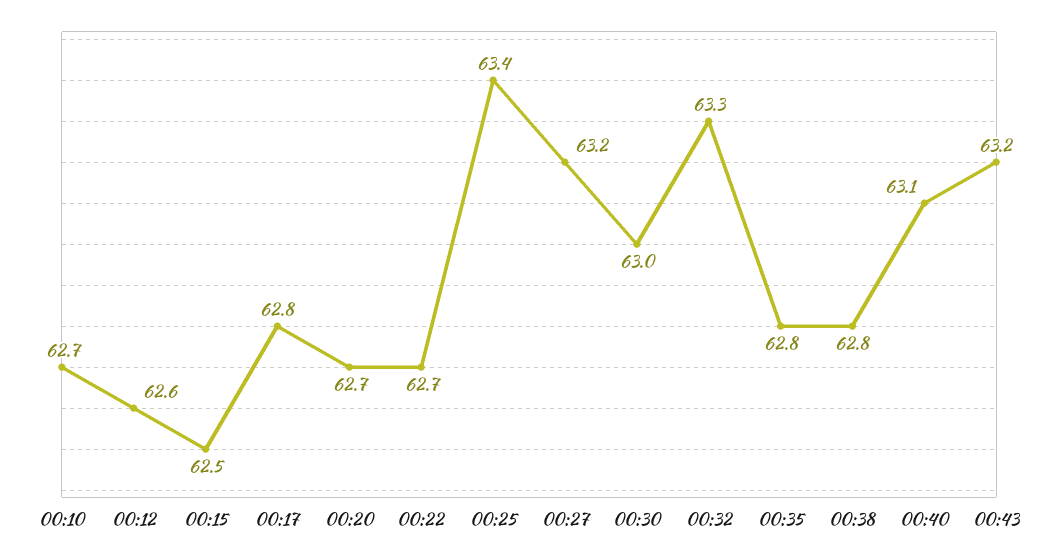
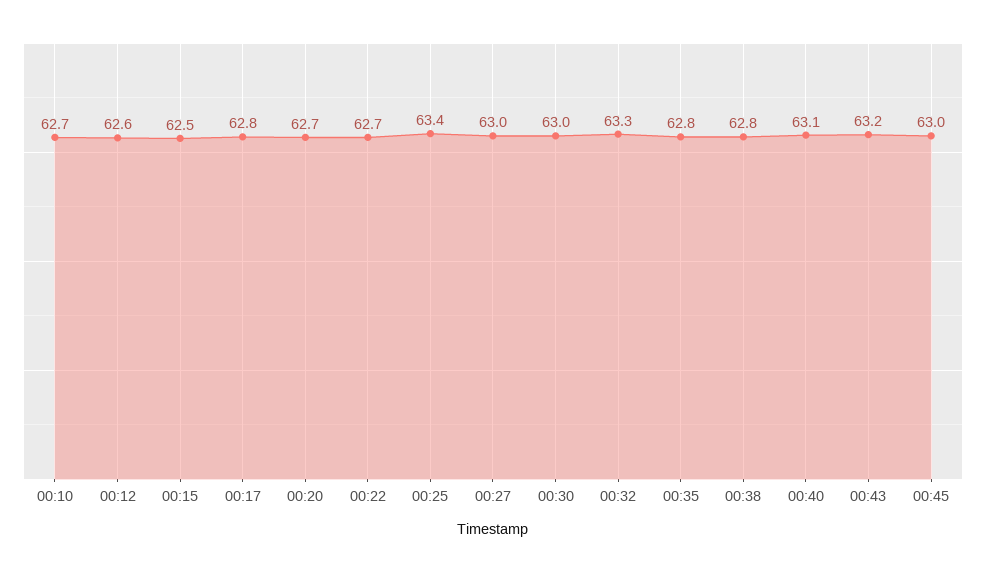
00:27: 63.2 -> 63
00:45: none -> 63

